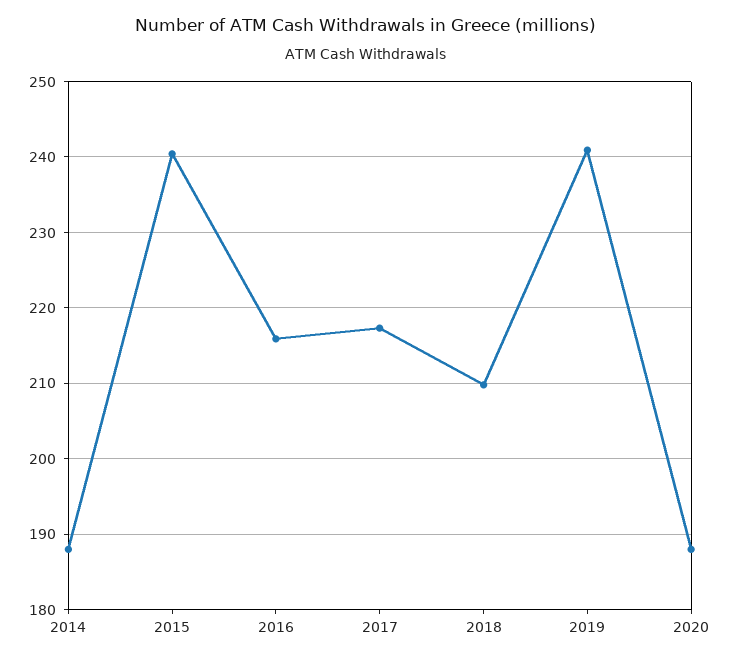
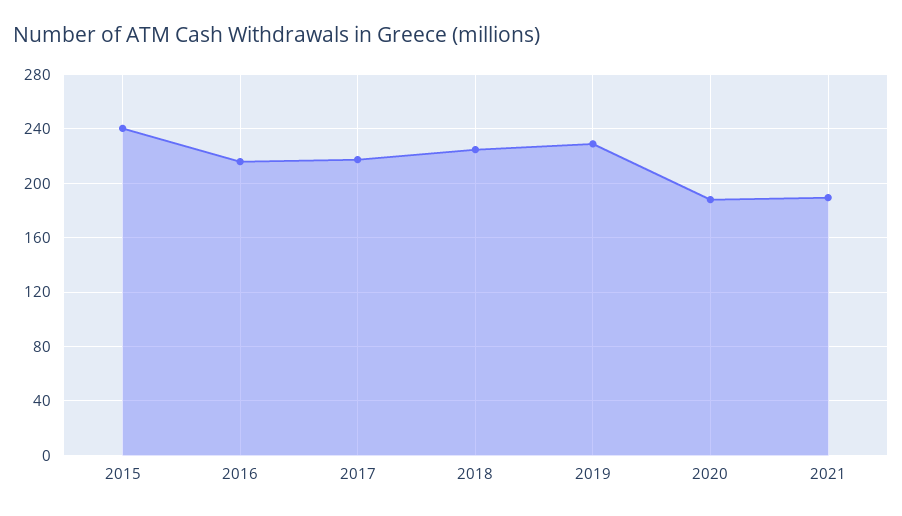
2014: 188 -> none
2018: 210 -> 225
2019: 241 -> 230
2021: none -> 190

